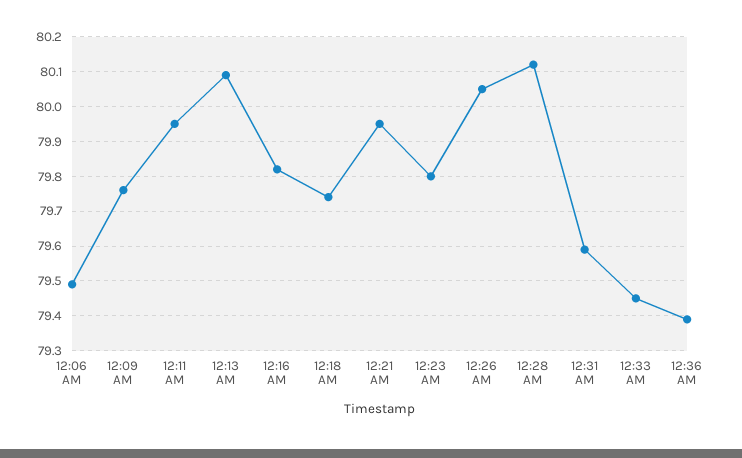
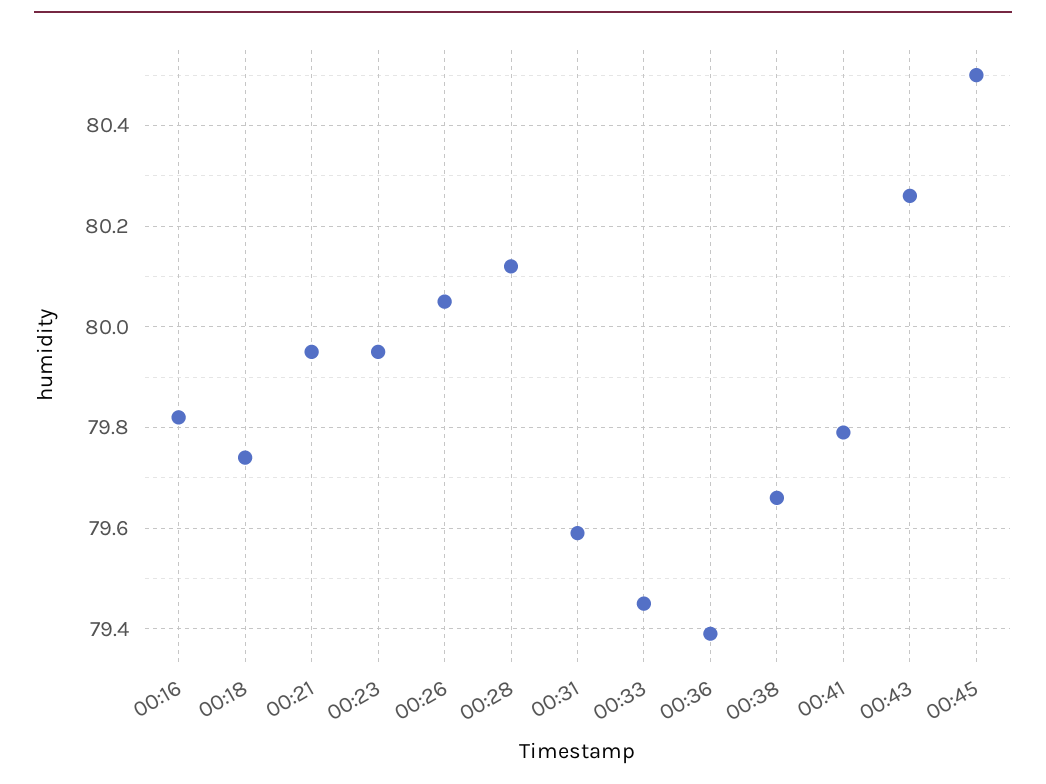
12:06 AM: 79.5 -> none
12:09 AM: 79.75 -> none
12:11 AM: 79.95 -> none
12:13 AM: 80.1 -> none
12:23 AM: 79.8 -> 79.95
00:38: none -> 79.65
00:41: none -> 79.8
00:43: none -> 80.25
00:45: none -> 80.5

